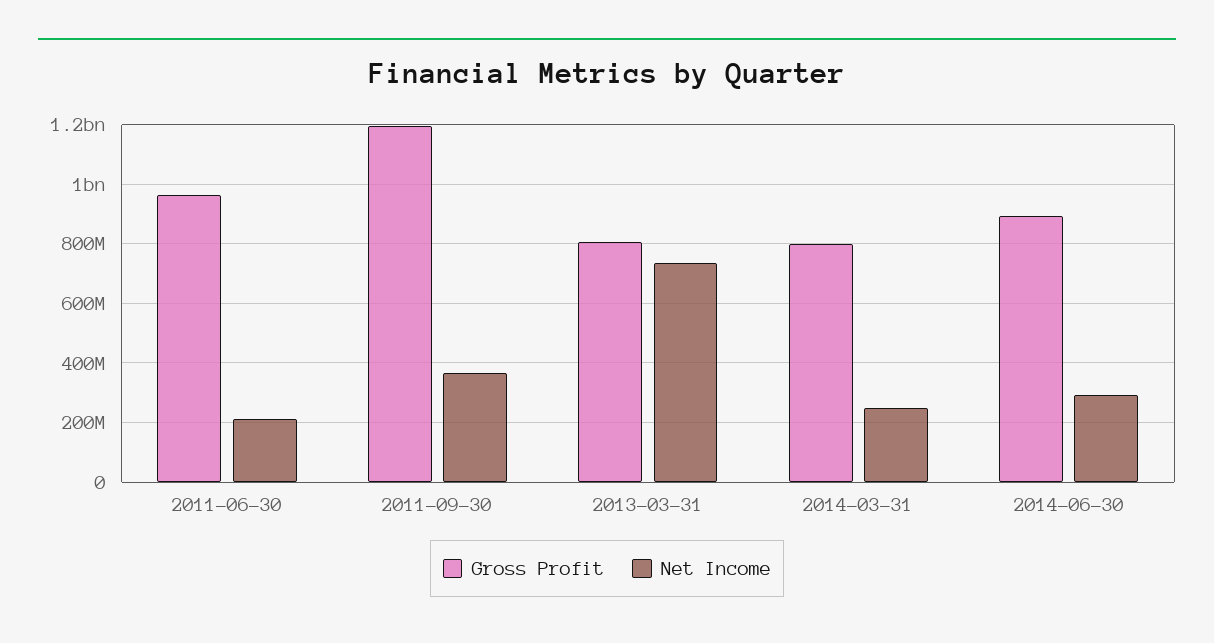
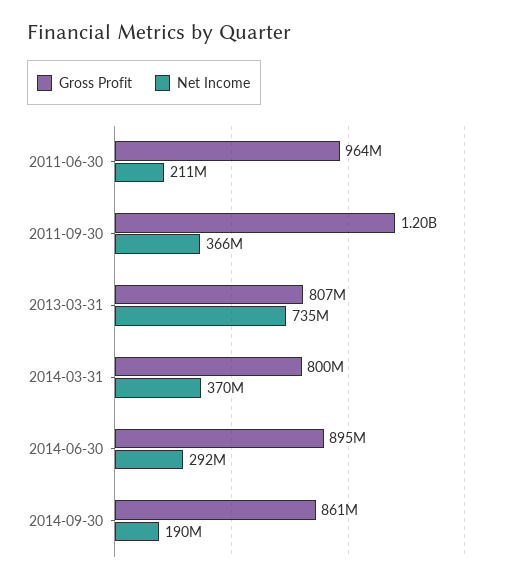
Net Income, 2014-03-31: 250000000 -> 370000000
Gross Profit, 2014-09-30: none -> 861000000
Net Income, 2014-09-30: none -> 190000000

